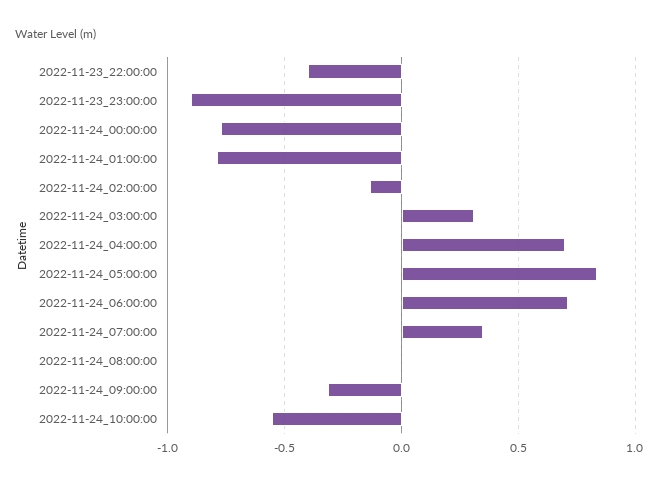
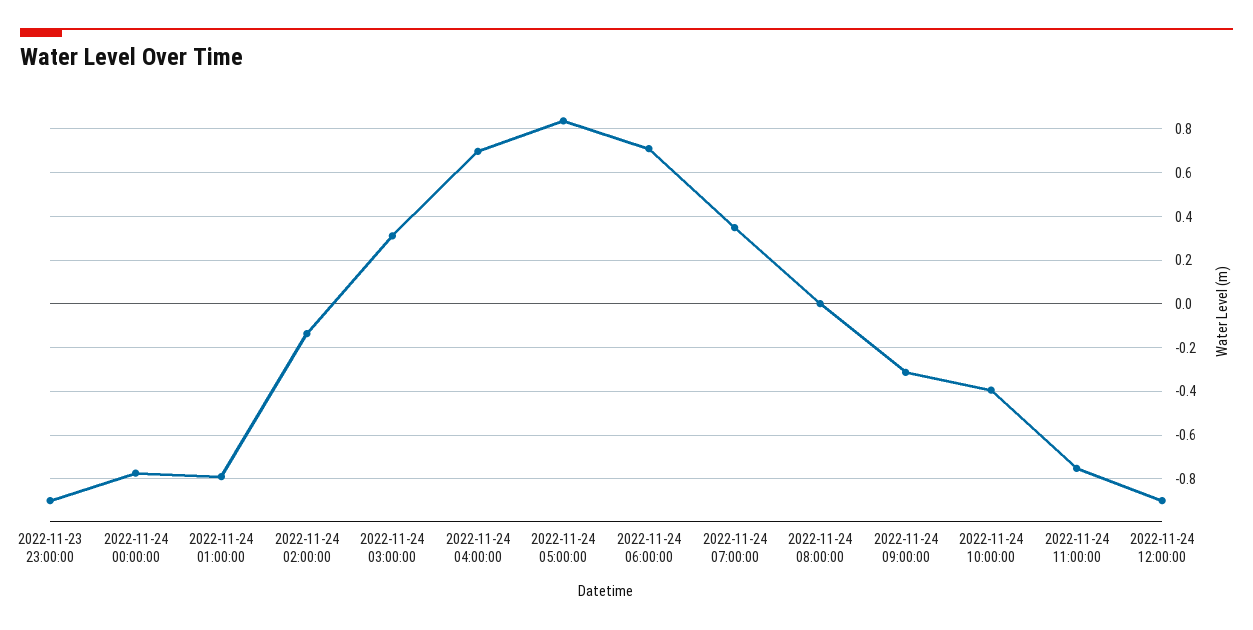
2022-11-23_22:00:00: -0.4 -> none
2022-11-24_10:00:00: -0.55 -> -0.4
2022-11-24 11:00:00: none -> -0.75
2022-11-24 12:00:00: none -> -0.9

